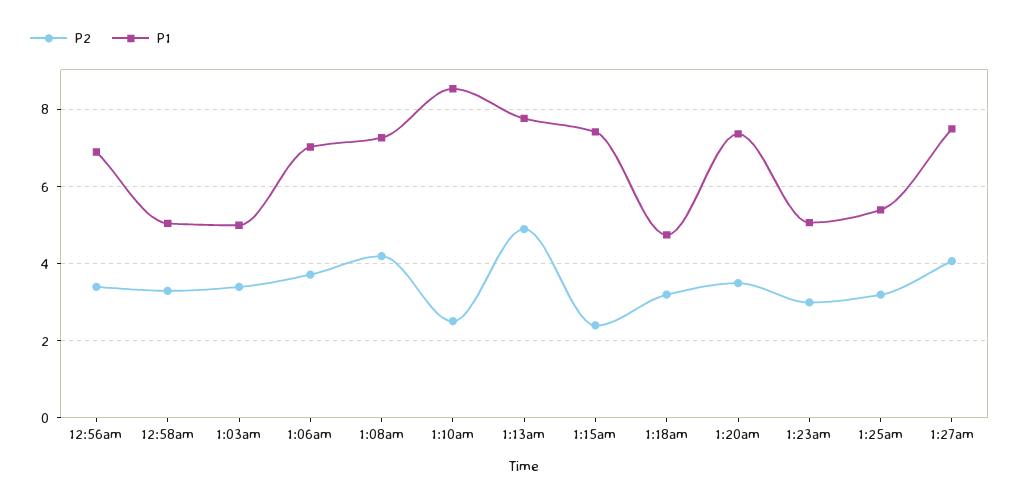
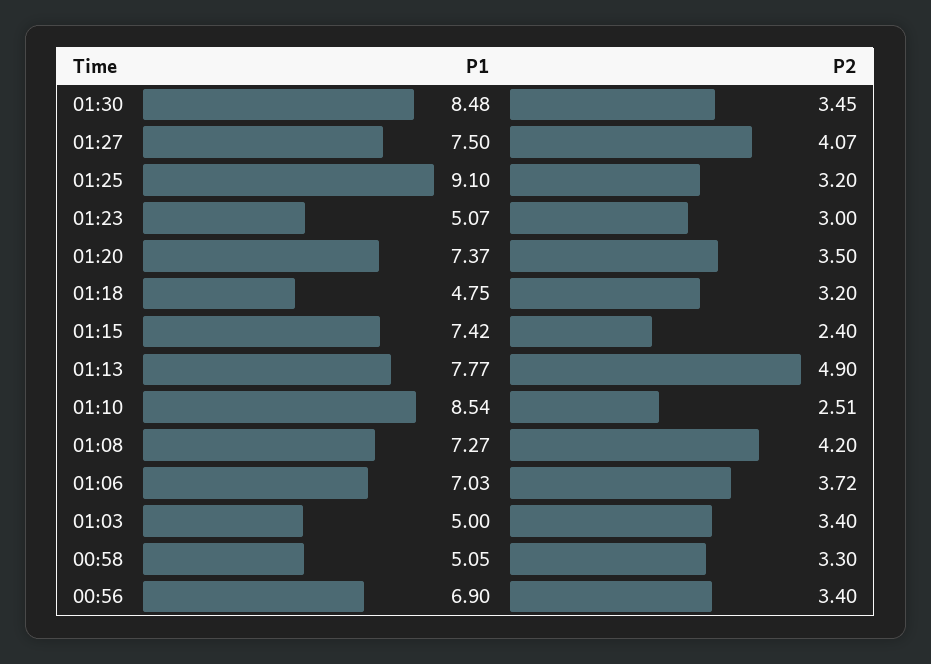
P1, 1:25am: 5.4 -> 9.1
P1, 01:30: none -> 8.48
P2, 01:30: none -> 3.45

